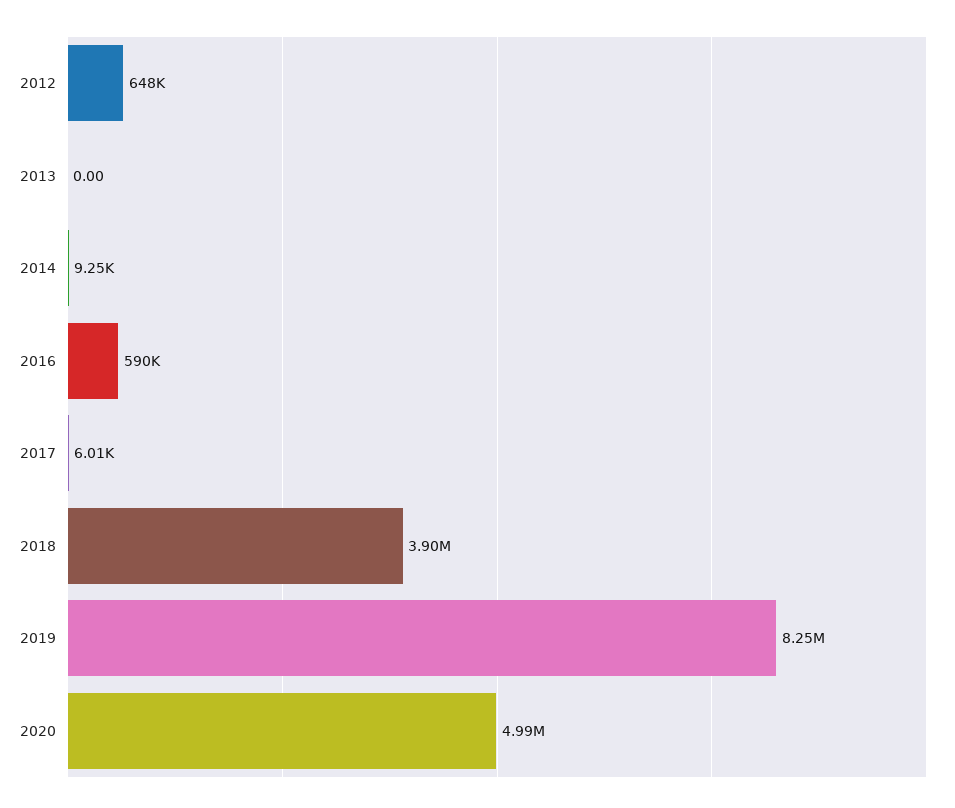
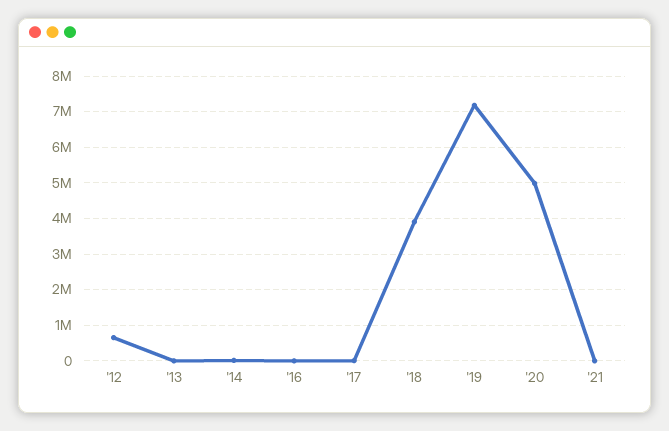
2016: 590000 -> 0
2019: 8250000 -> 7200000
'21: none -> 0

